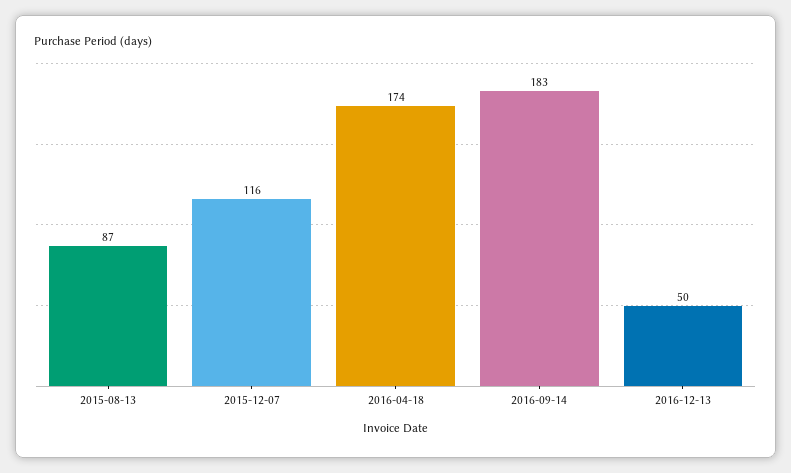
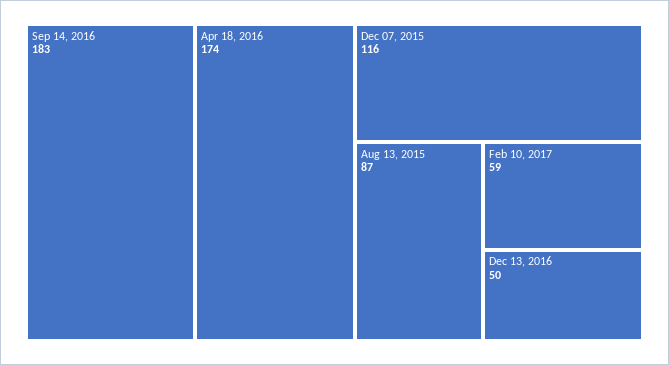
Feb 10, 2017: none -> 59

